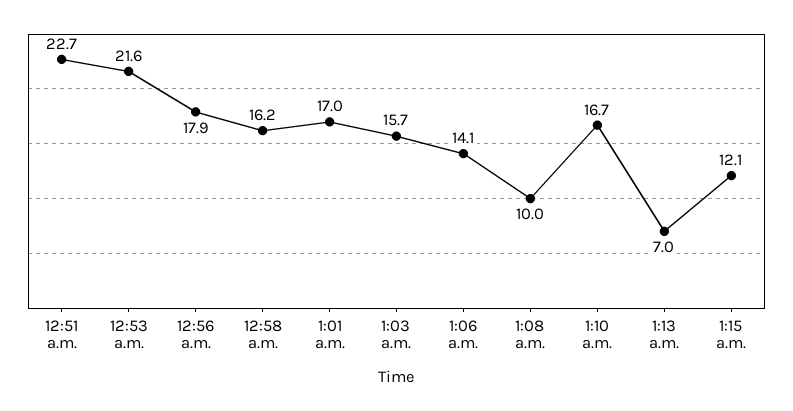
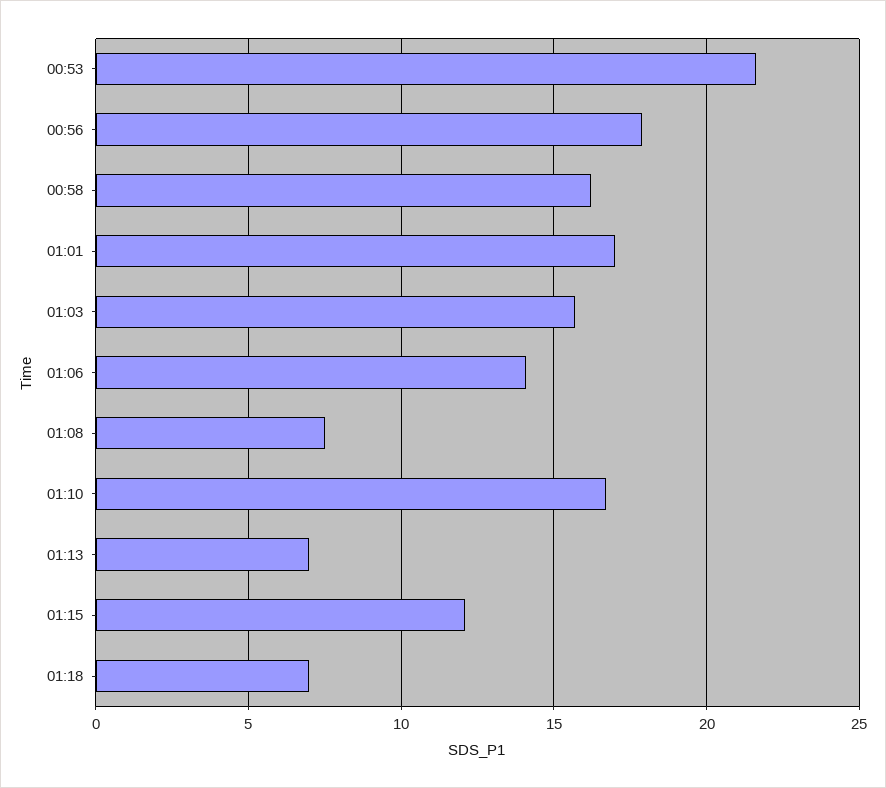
12:51 a.m.: 22.7 -> none
1:08 a.m.: 10 -> 7.5
01:18: none -> 7

